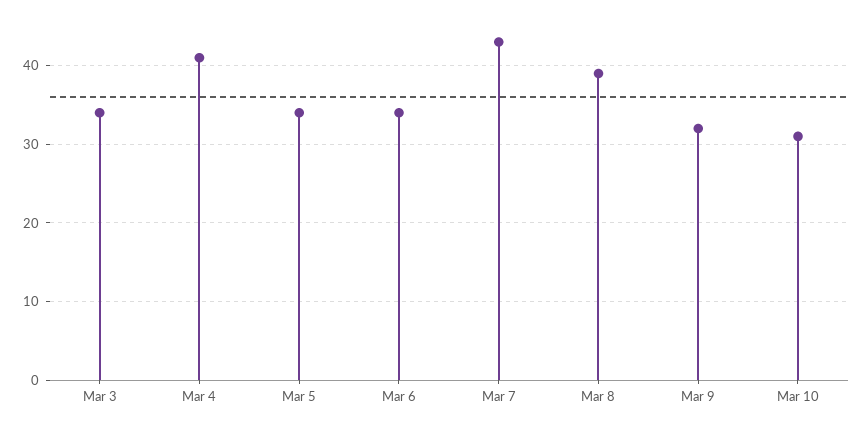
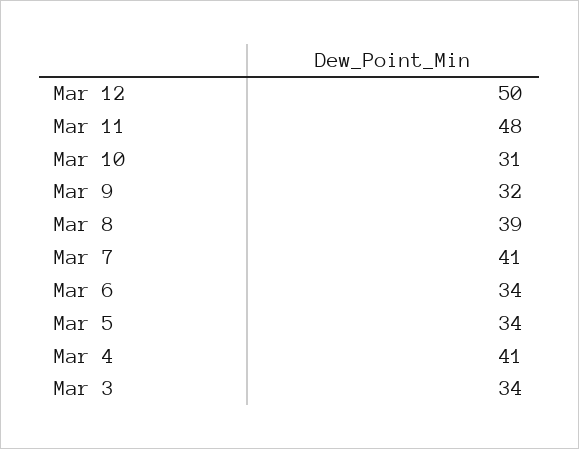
Mar 7: 43 -> 41
Mar 12: none -> 50
Mar 11: none -> 48

